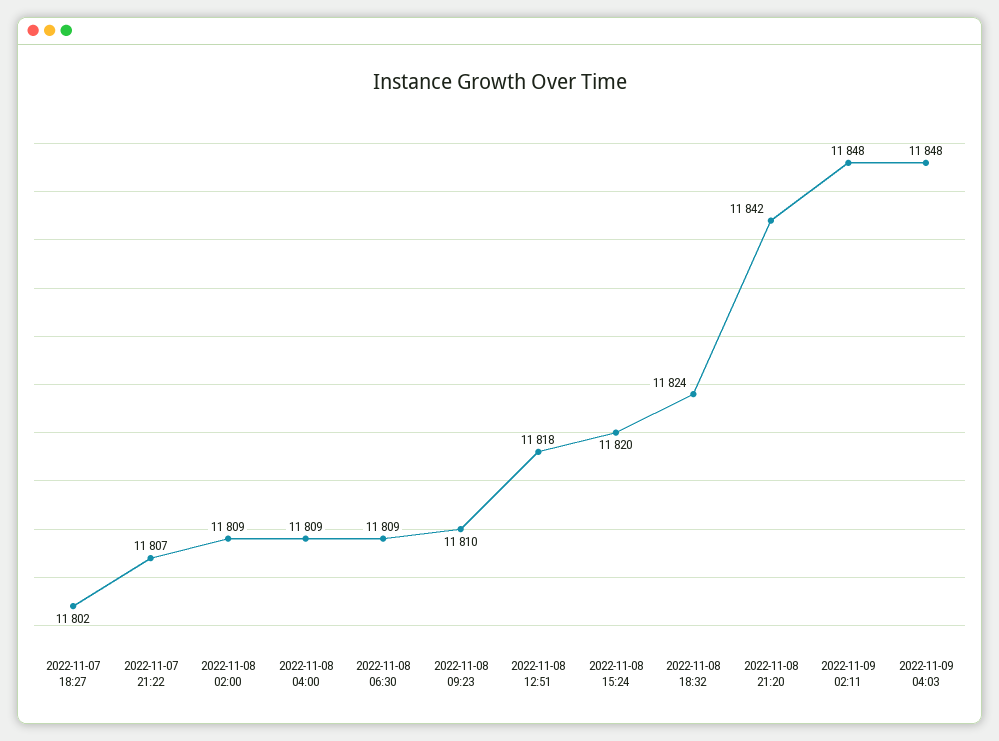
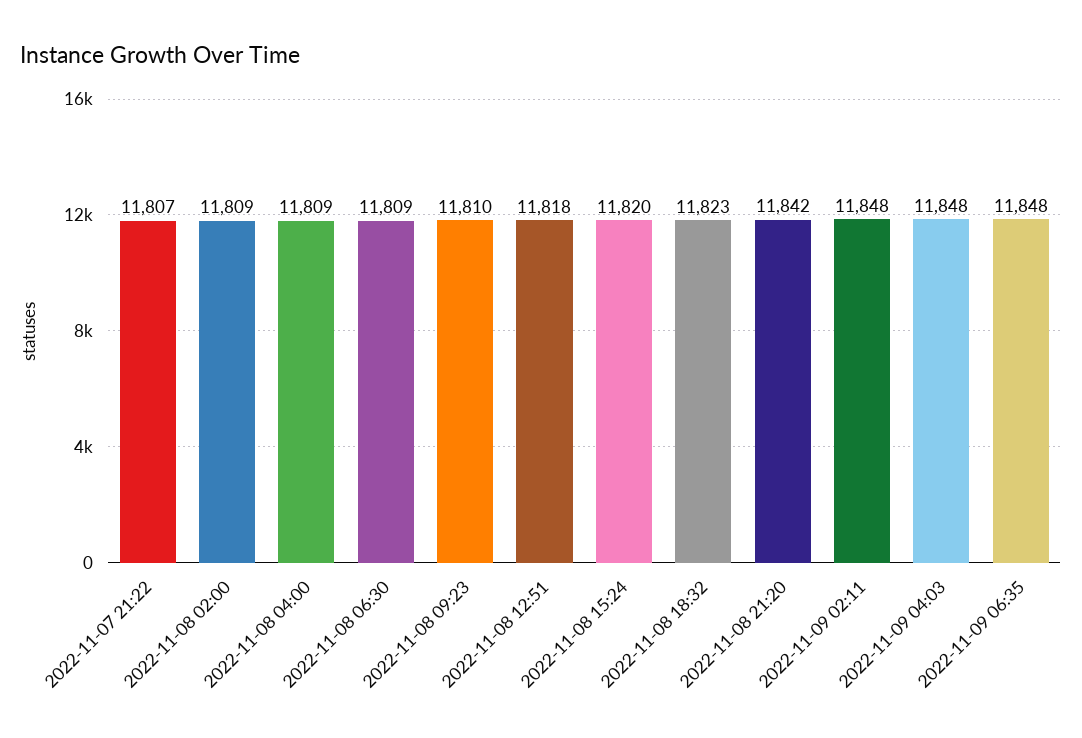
2022-11-07 18:27: 11802 -> none
2022-11-08 18:32: 11824 -> 11823
2022-11-09 06:35: none -> 11848

